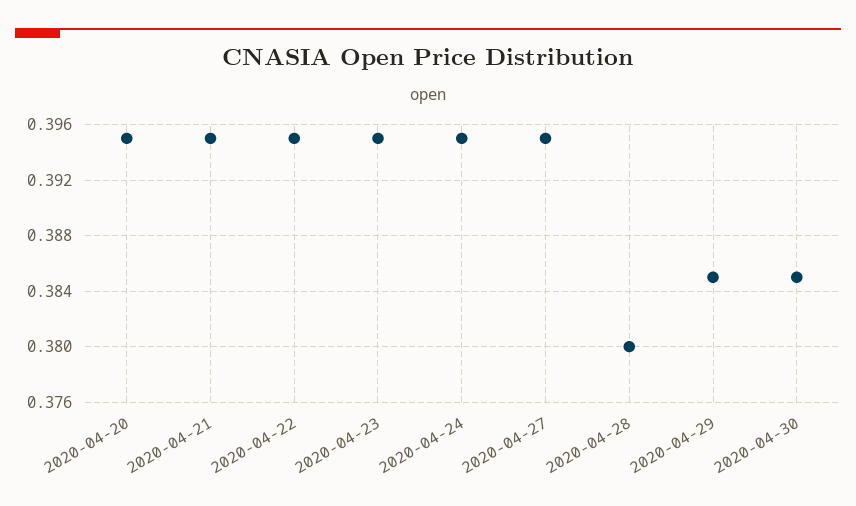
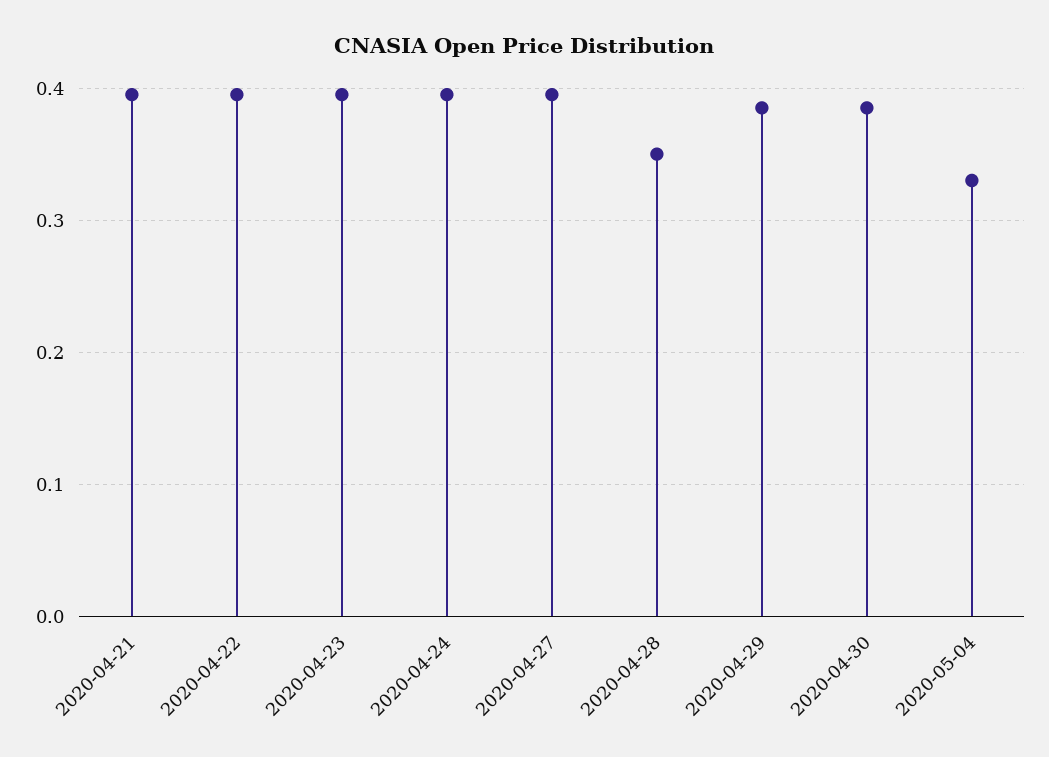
2020-04-20: 0.395 -> none
2020-04-28: 0.38 -> 0.35
2020-05-04: none -> 0.33

